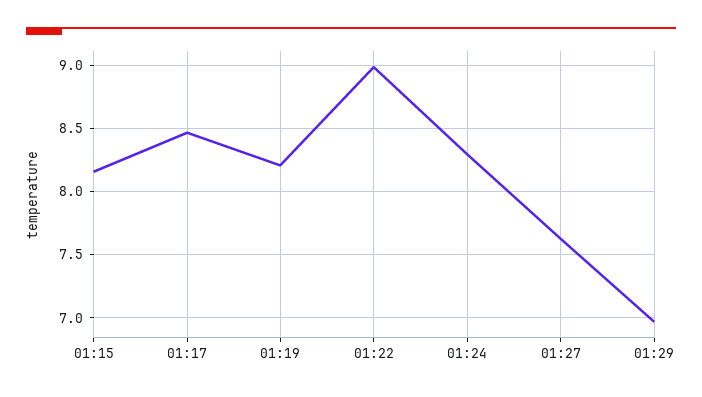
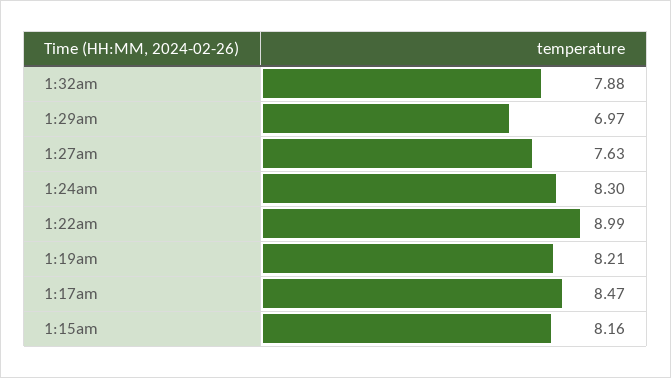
1:32am: none -> 7.88

